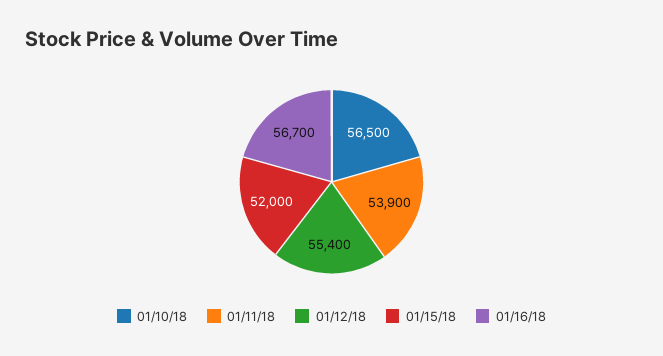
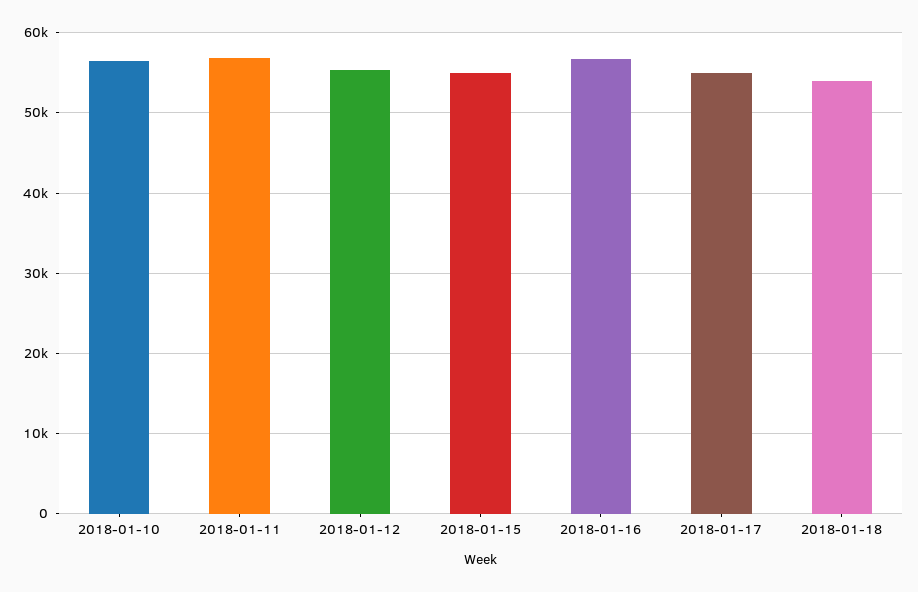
01/11/18: 53900 -> 57000
01/15/18: 52000 -> 55000
2018-01-17: none -> 55000
2018-01-18: none -> 54000

